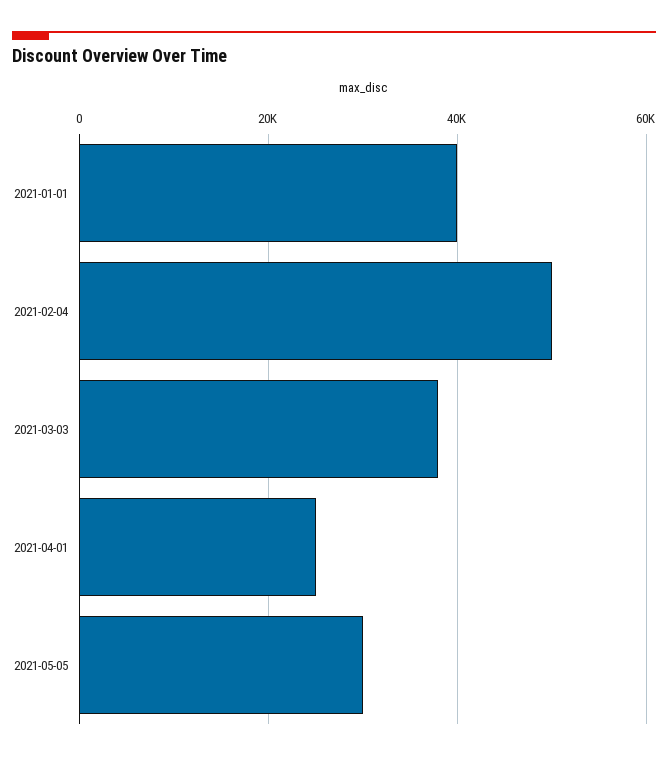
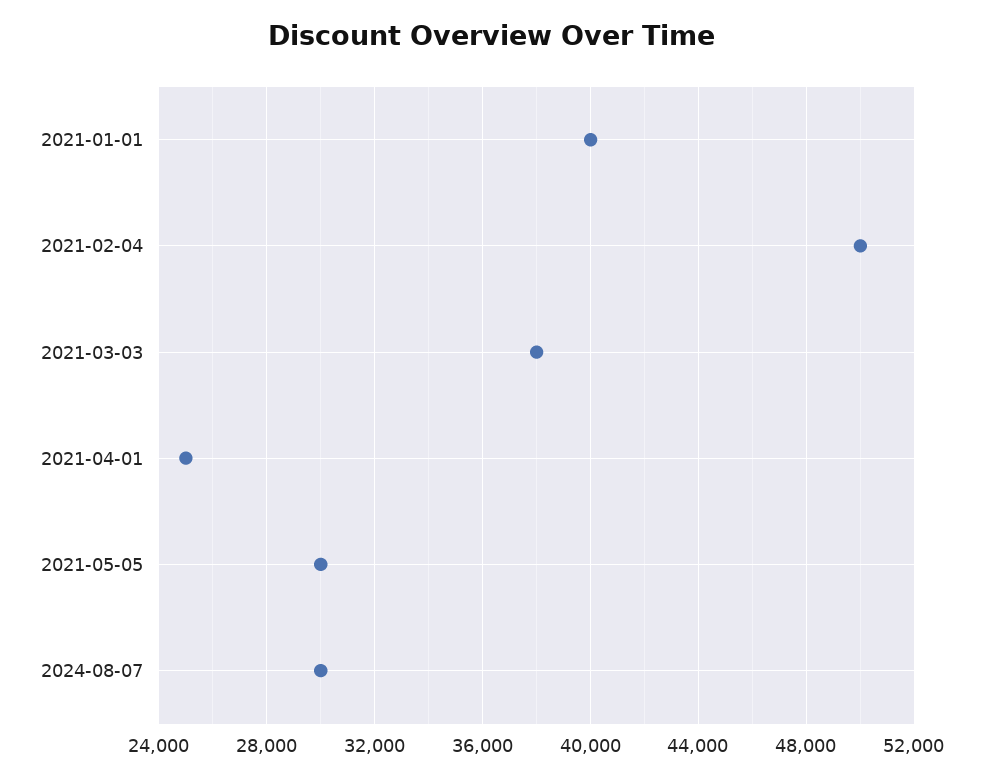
2024-08-07: none -> 30000

